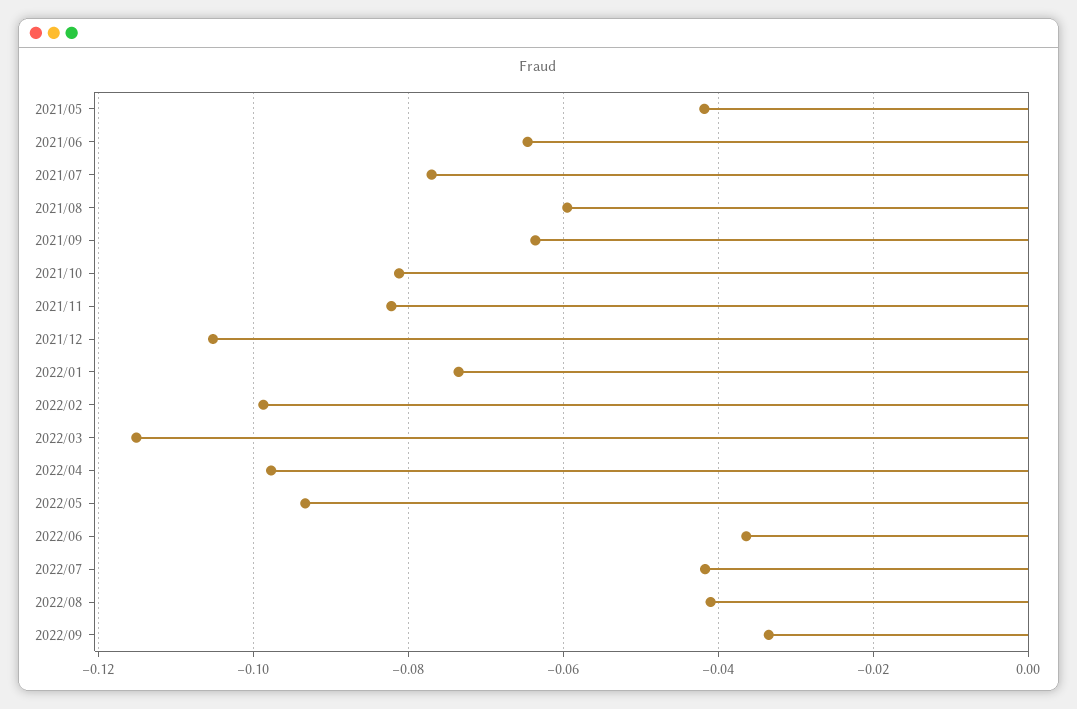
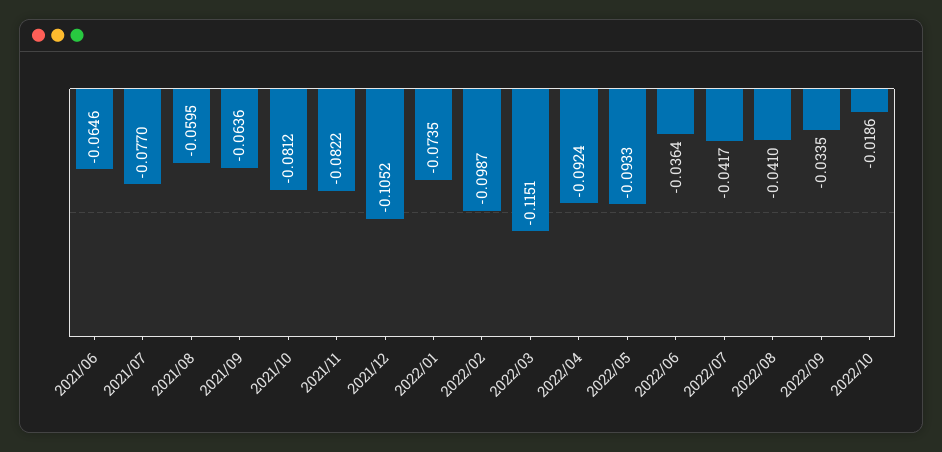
2021/05: -0.042 -> none
2022/04: -0.098 -> -0.0924
2022/10: none -> -0.0186

